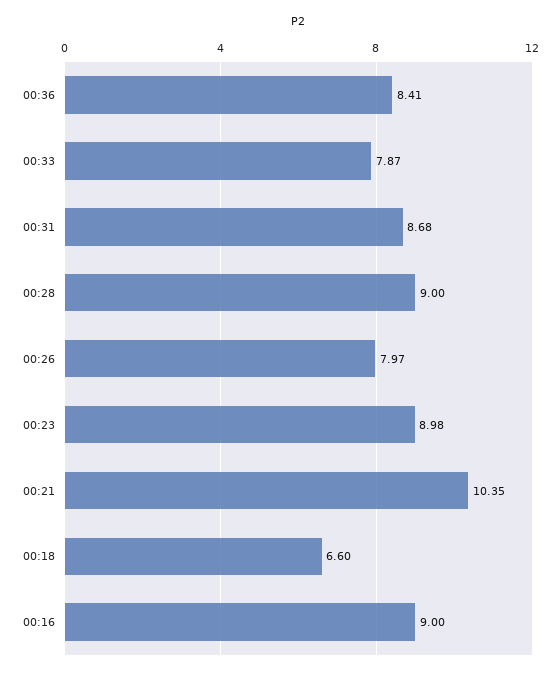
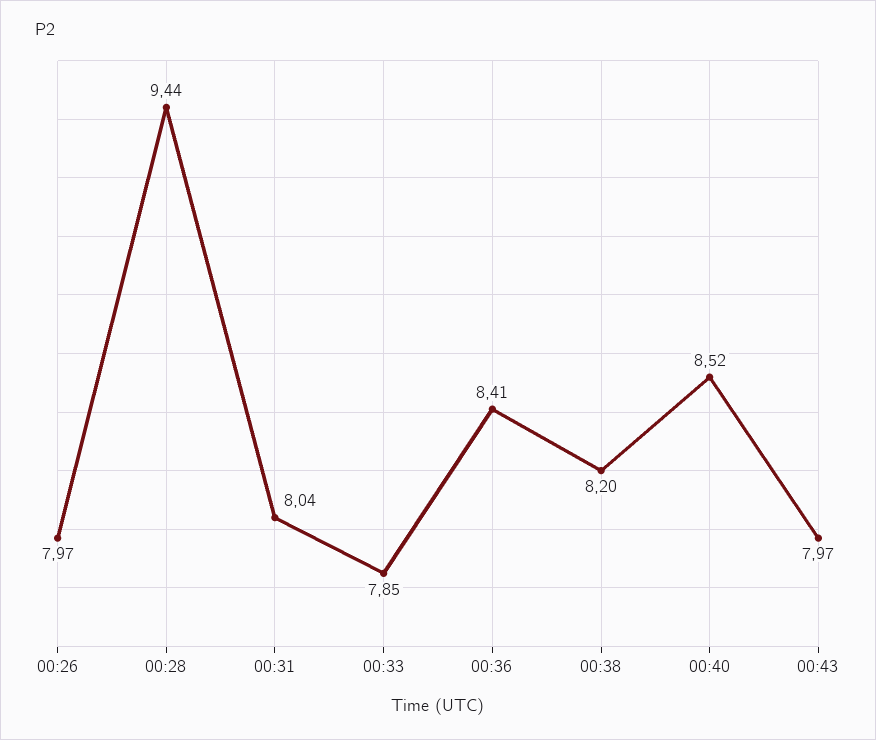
00:33: 7.87 -> 7.85
00:31: 8.68 -> 8.04
00:28: 9 -> 9.44
00:23: 8.98 -> none
00:21: 10.35 -> none
00:18: 6.6 -> none
00:16: 9 -> none
00:38: none -> 8.2
00:40: none -> 8.52
00:43: none -> 7.97

